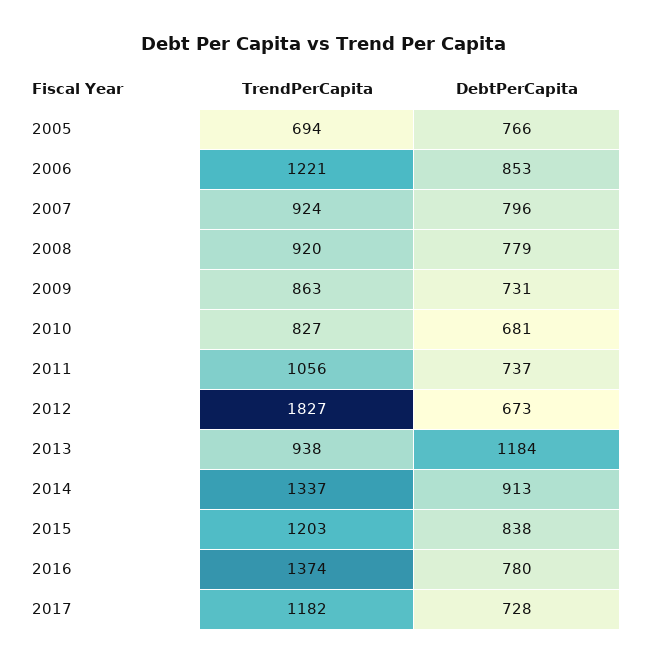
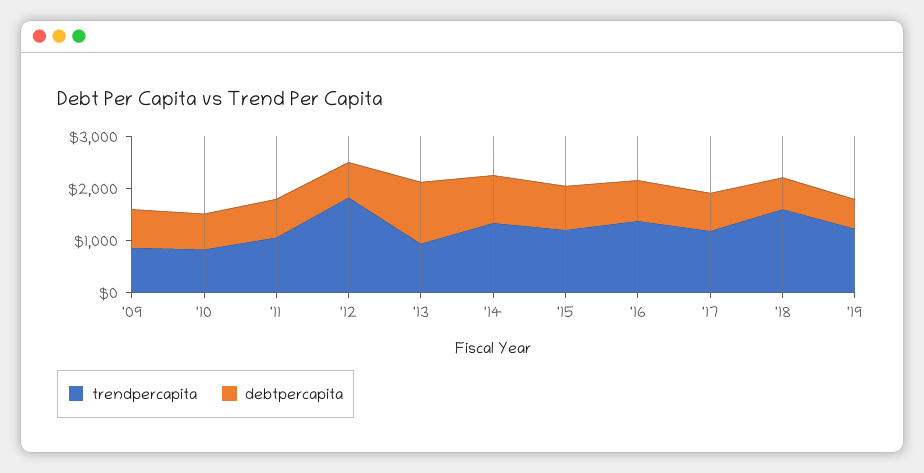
TrendPerCapita, 2005: 694 -> none
DebtPerCapita, 2005: 766 -> none
TrendPerCapita, 2006: 1221 -> none
DebtPerCapita, 2006: 853 -> none
TrendPerCapita, 2007: 924 -> none
DebtPerCapita, 2007: 796 -> none
TrendPerCapita, 2008: 920 -> none
DebtPerCapita, 2008: 779 -> none
TrendPerCapita, '18: none -> 1600
DebtPerCapita, '18: none -> 600
TrendPerCapita, '19: none -> 1200
DebtPerCapita, '19: none -> 600

